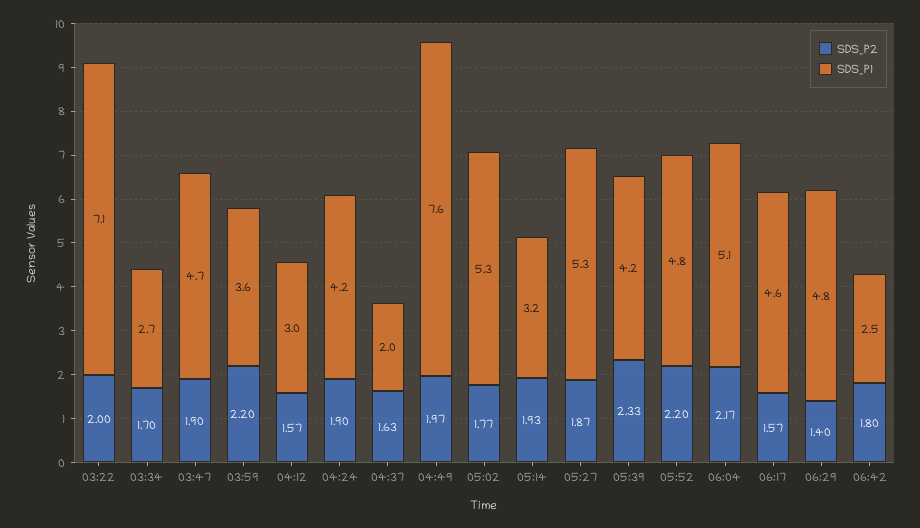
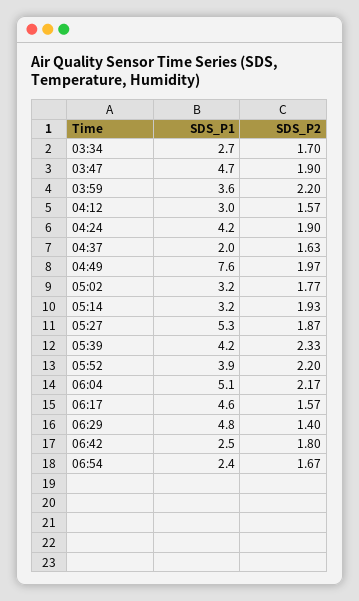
SDS_P2, 03:22: 2 -> none
SDS_P1, 03:22: 7.1 -> none
SDS_P1, 05:02: 5.3 -> 3.2
SDS_P1, 05:52: 4.8 -> 3.9
SDS_P1, 06:54: none -> 2.4
SDS_P2, 06:54: none -> 1.67

